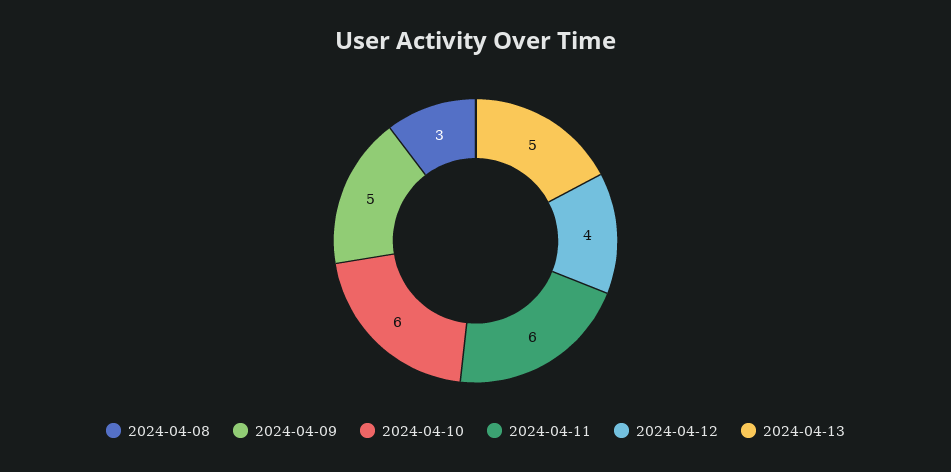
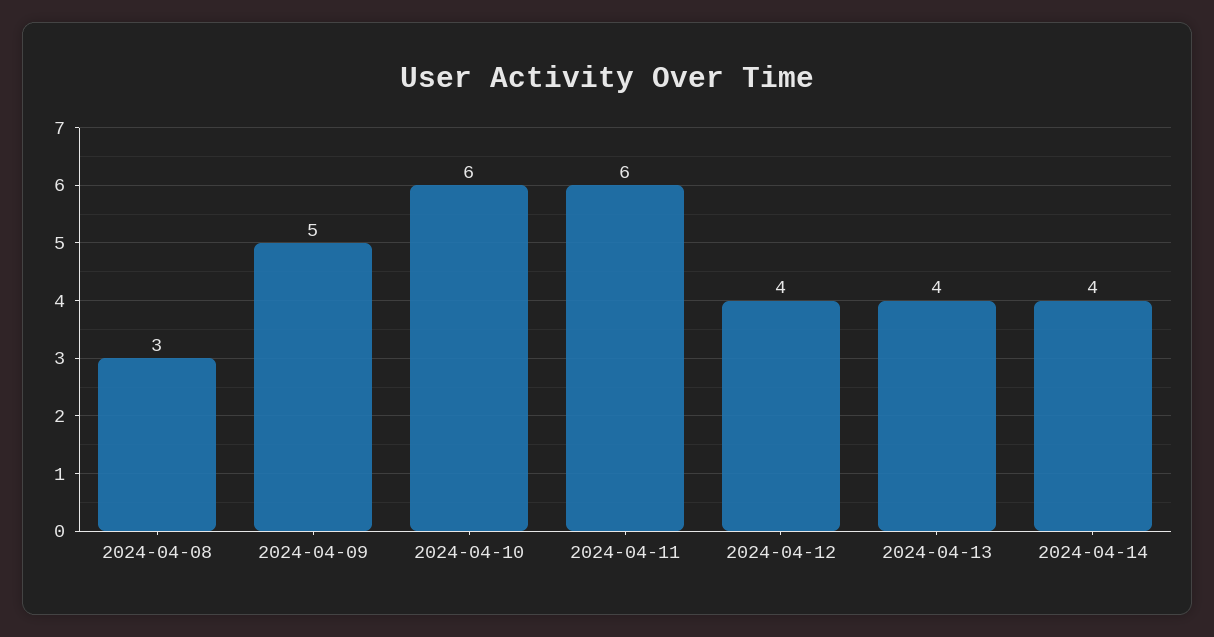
2024-04-13: 5 -> 4
2024-04-14: none -> 4

